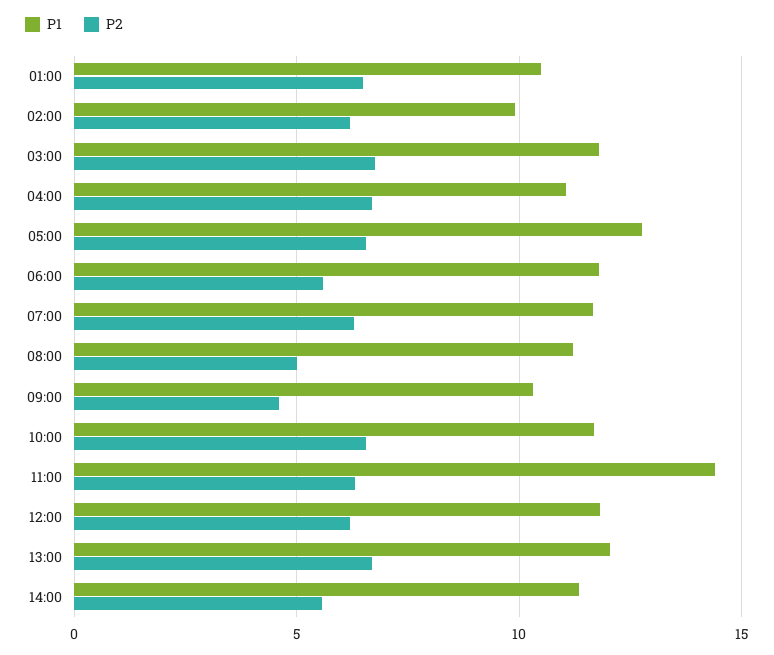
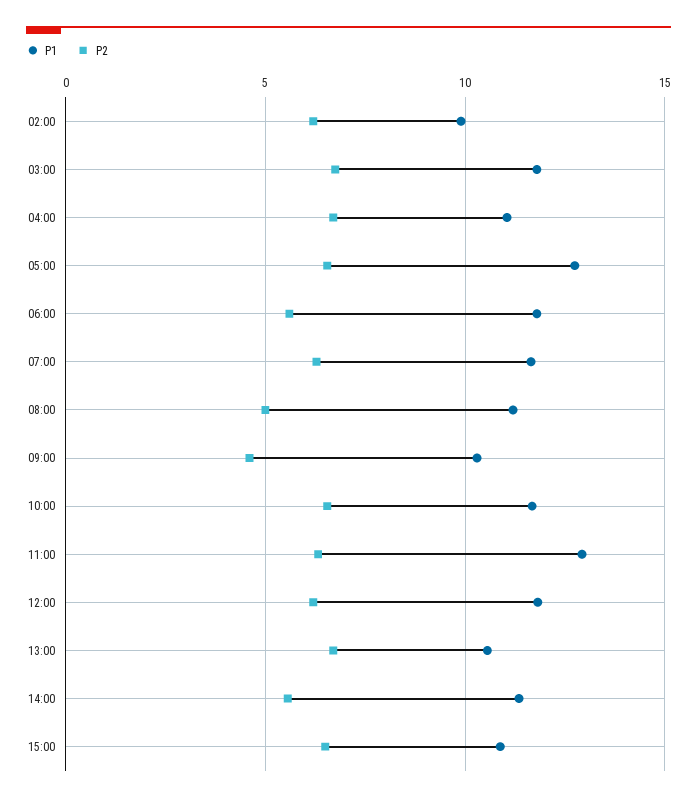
P1, 01:00: 10.5 -> none
P2, 01:00: 6.5 -> none
P1, 11:00: 14.5 -> 13
P1, 13:00: 12 -> 10.5
P1, 15:00: none -> 11
P2, 15:00: none -> 6.5

